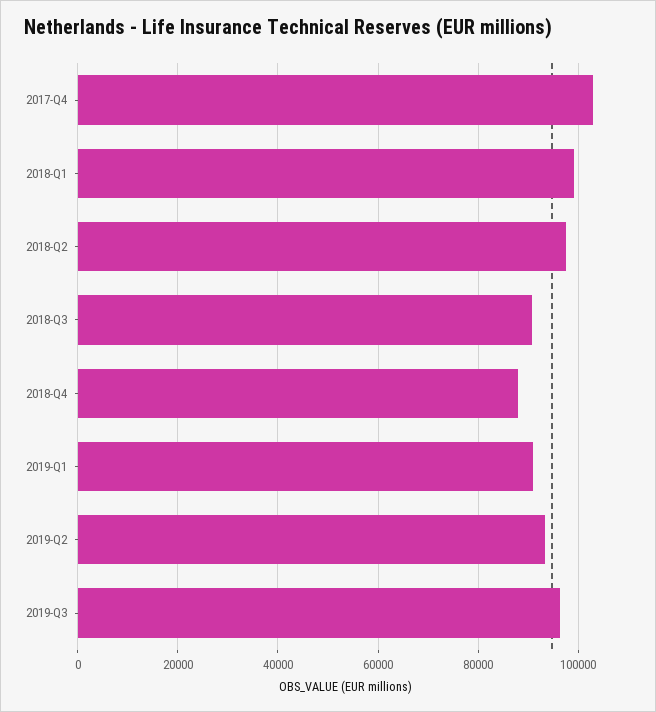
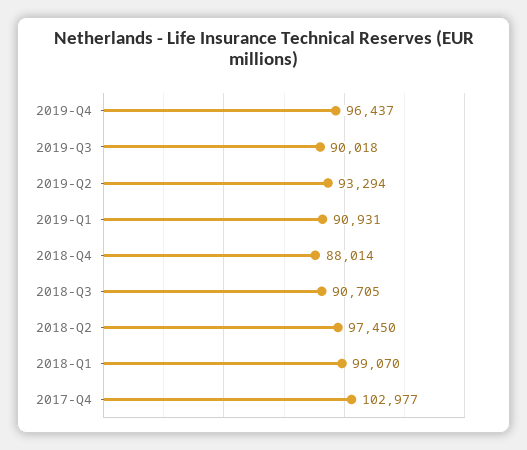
2019-Q3: 96000 -> 90018
2019-Q4: none -> 96437

